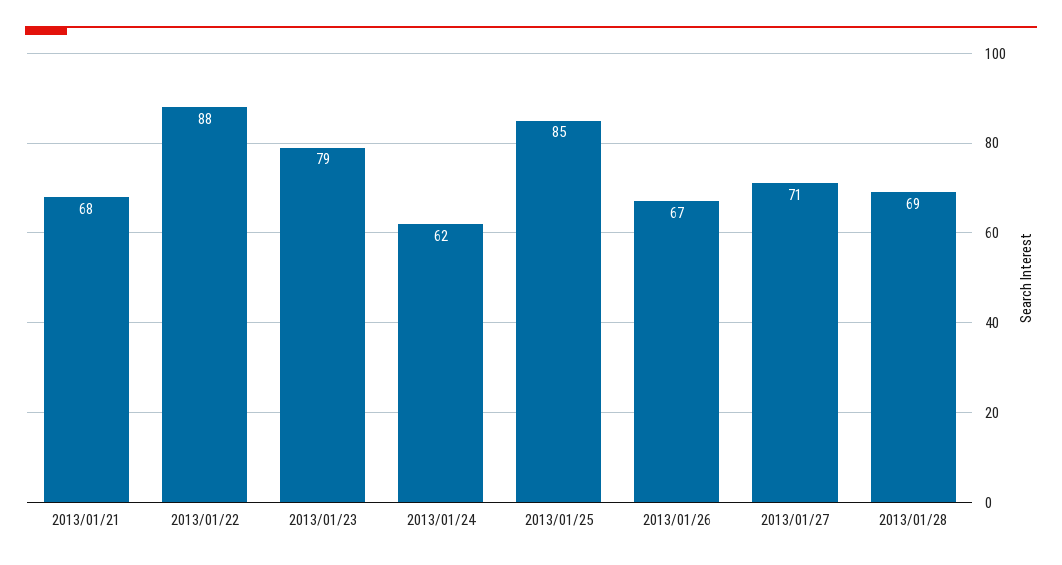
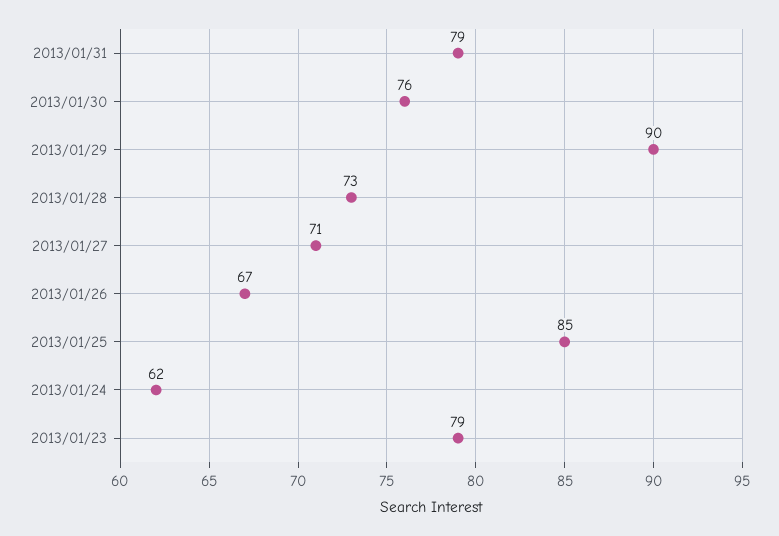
2013/01/21: 68 -> none
2013/01/22: 88 -> none
2013/01/28: 69 -> 73
2013/01/31: none -> 79
2013/01/30: none -> 76
2013/01/29: none -> 90

